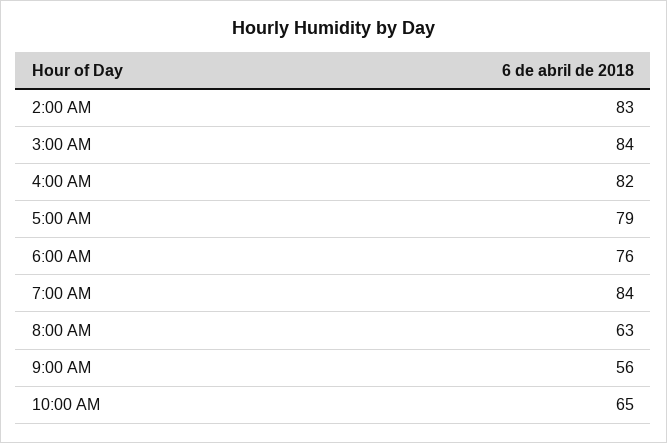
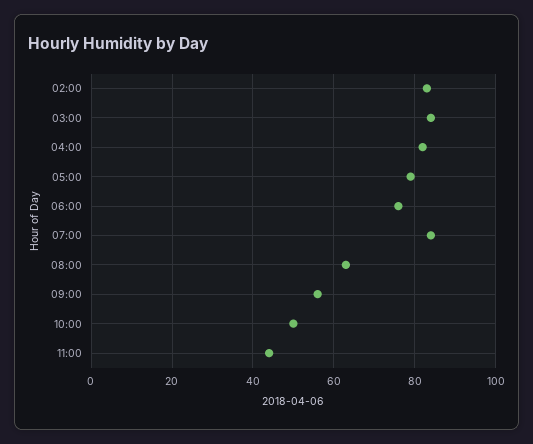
10:00 AM: 65 -> 50
11:00: none -> 45

